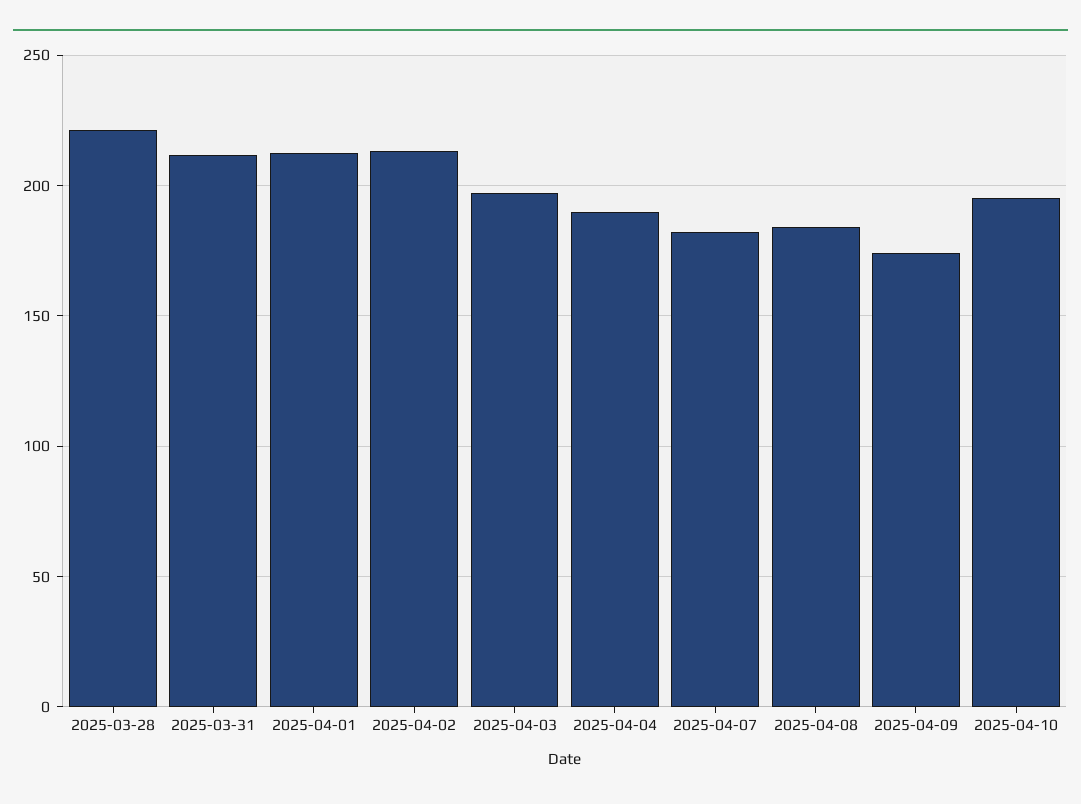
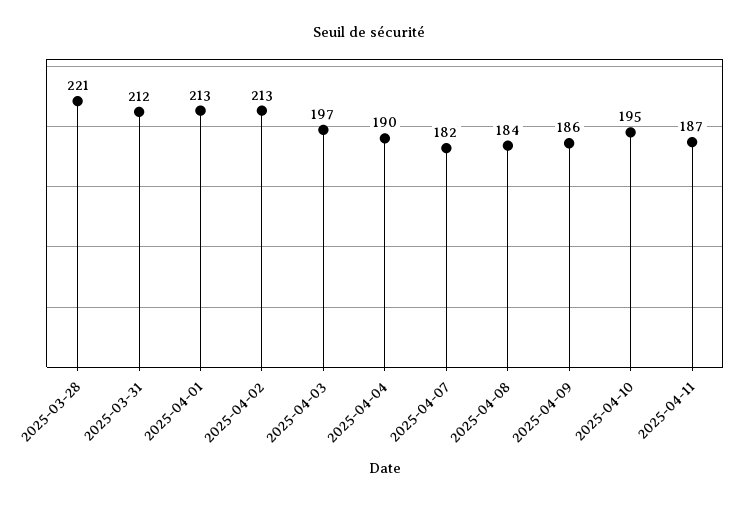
2025-04-09: 175 -> 186
2025-04-11: none -> 187

